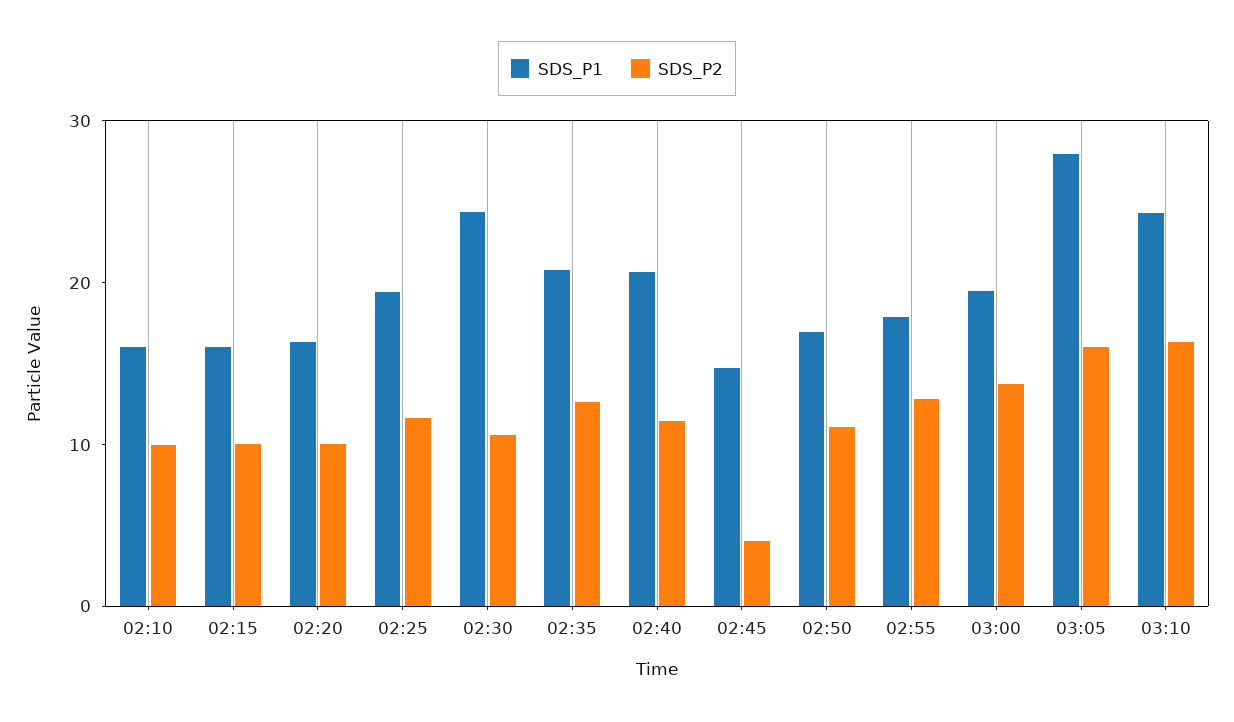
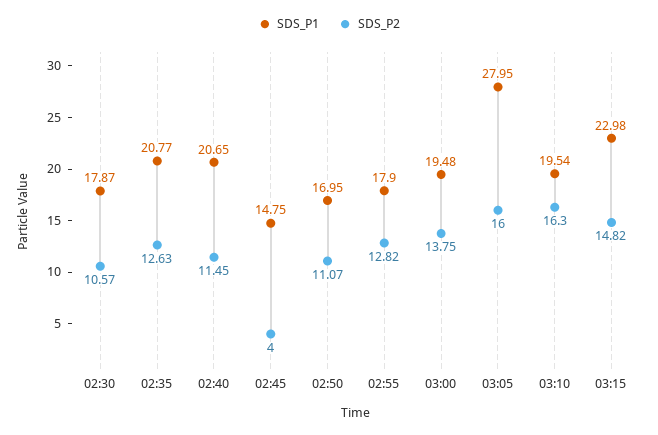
SDS_P1, 02:10: 16 -> none
SDS_P2, 02:10: 10 -> none
SDS_P1, 02:15: 16 -> none
SDS_P2, 02:15: 10 -> none
SDS_P1, 02:20: 16 -> none
SDS_P2, 02:20: 10 -> none
SDS_P1, 02:25: 20 -> none
SDS_P2, 02:25: 12 -> none
SDS_P1, 02:30: 24 -> 17.87
SDS_P1, 03:10: 24 -> 19.54
SDS_P1, 03:15: none -> 22.98
SDS_P2, 03:15: none -> 14.82

